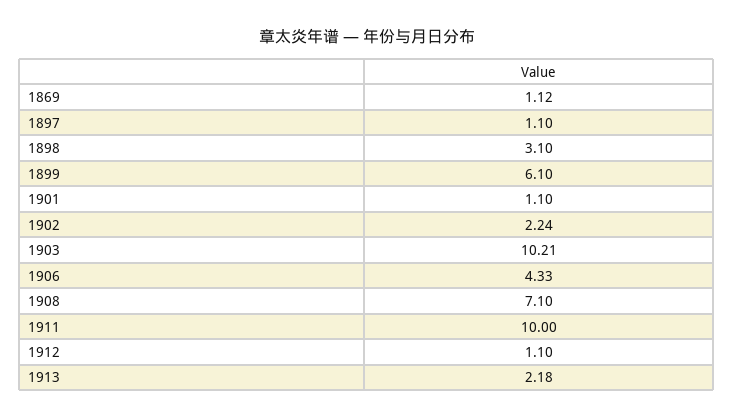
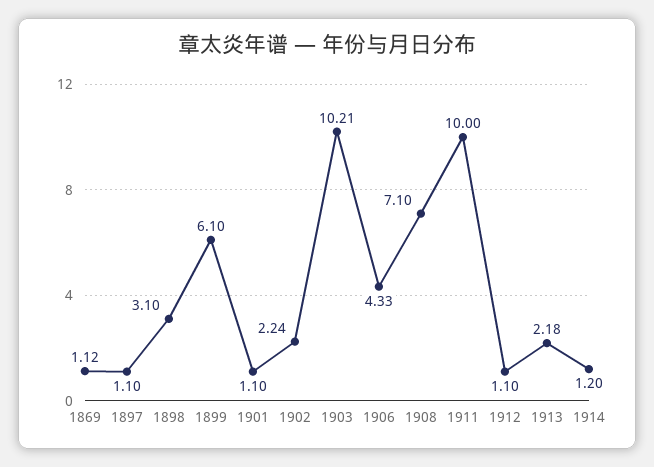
1914: none -> 1.2

